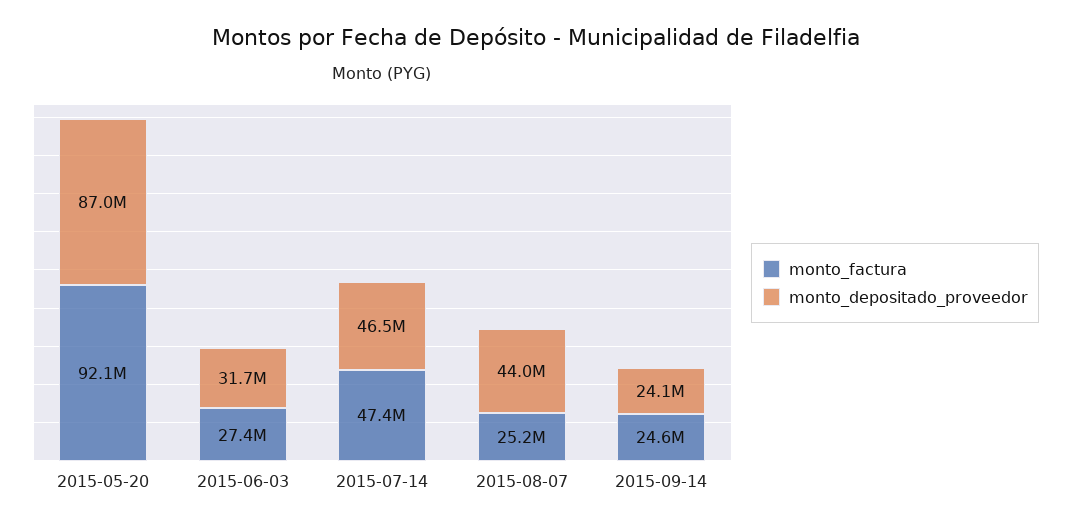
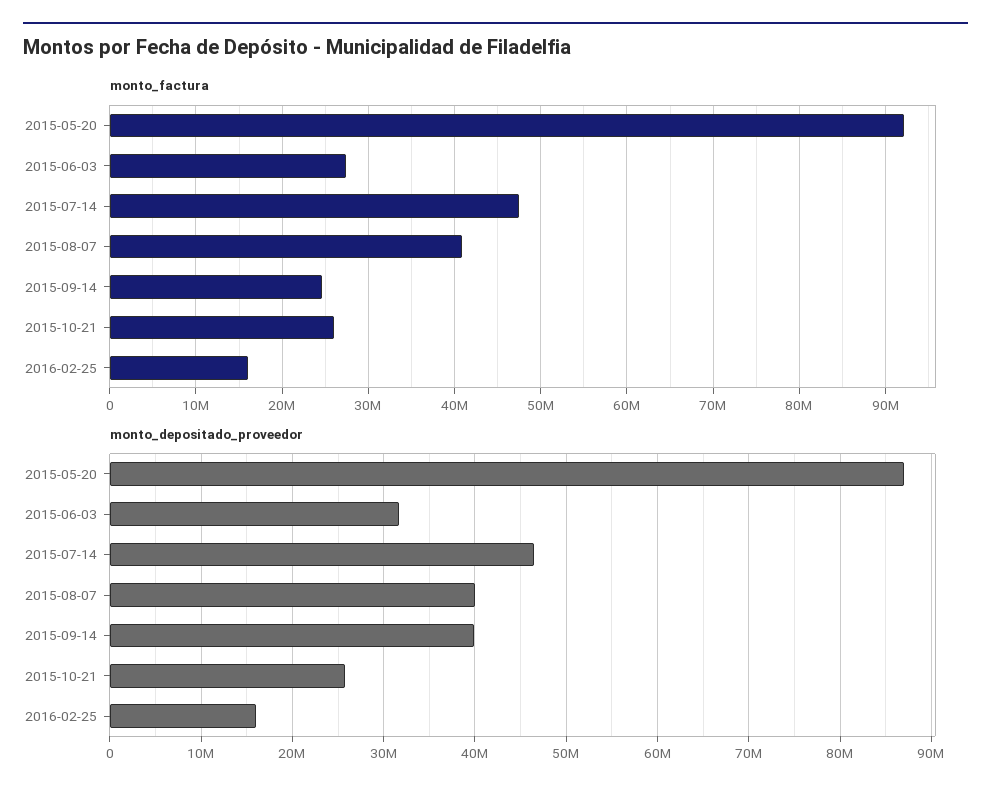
monto_factura, 2015-08-07: 25200000 -> 41000000
monto_depositado_proveedor, 2015-08-07: 44000000 -> 40000000
monto_depositado_proveedor, 2015-09-14: 24100000 -> 40000000
monto_factura, 2015-10-21: none -> 26000000
monto_factura, 2016-02-25: none -> 16000000
monto_depositado_proveedor, 2015-10-21: none -> 26000000
monto_depositado_proveedor, 2016-02-25: none -> 16000000

